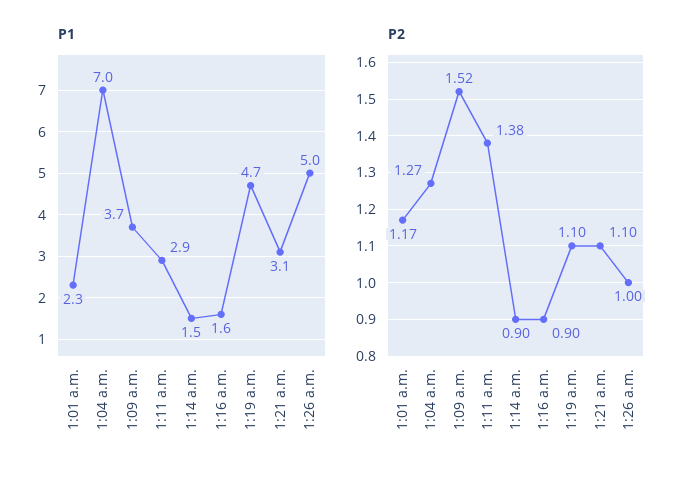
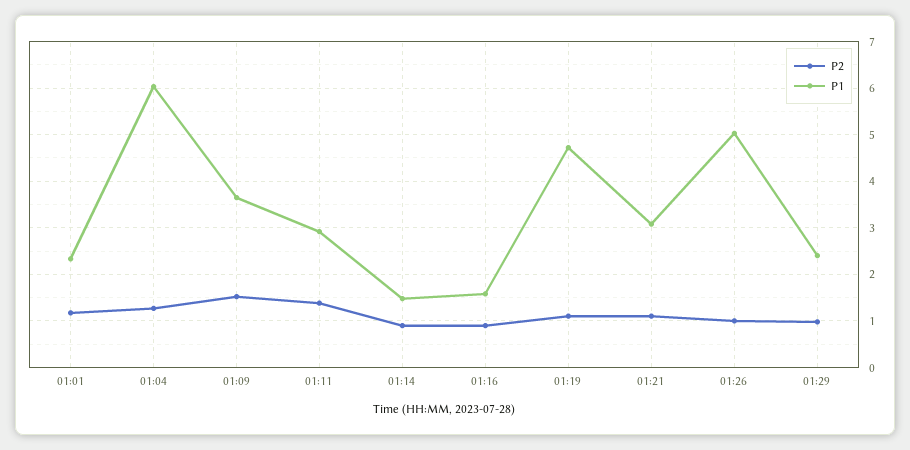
P1, 1:04 a.m.: 7 -> 6
P2, 01:29: none -> 1
P1, 01:29: none -> 2.4

